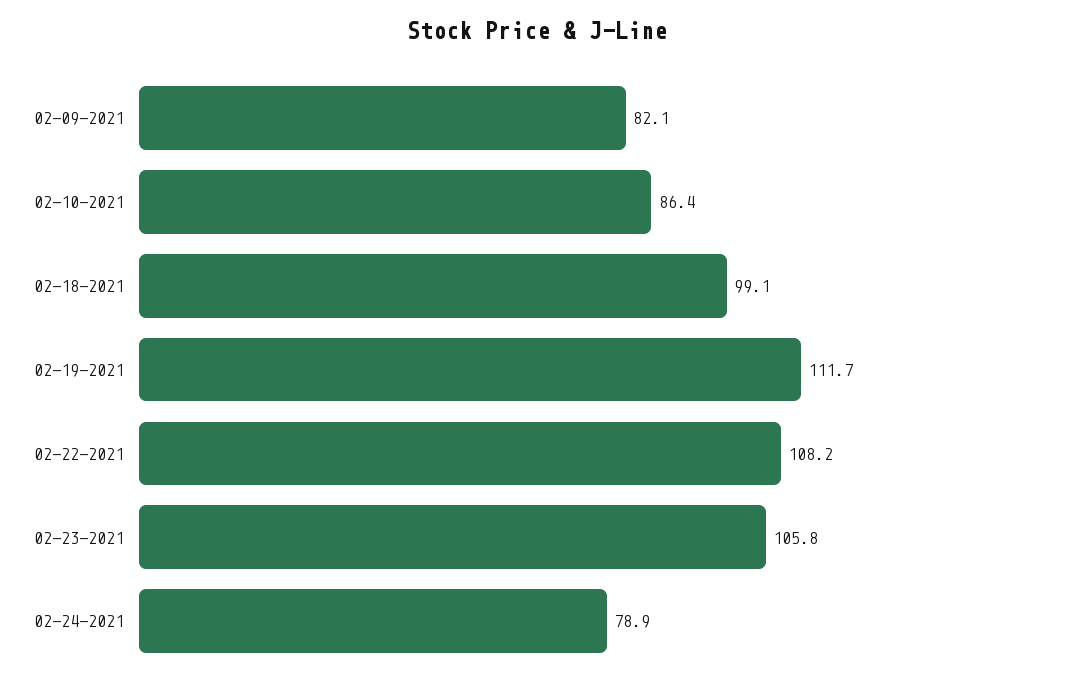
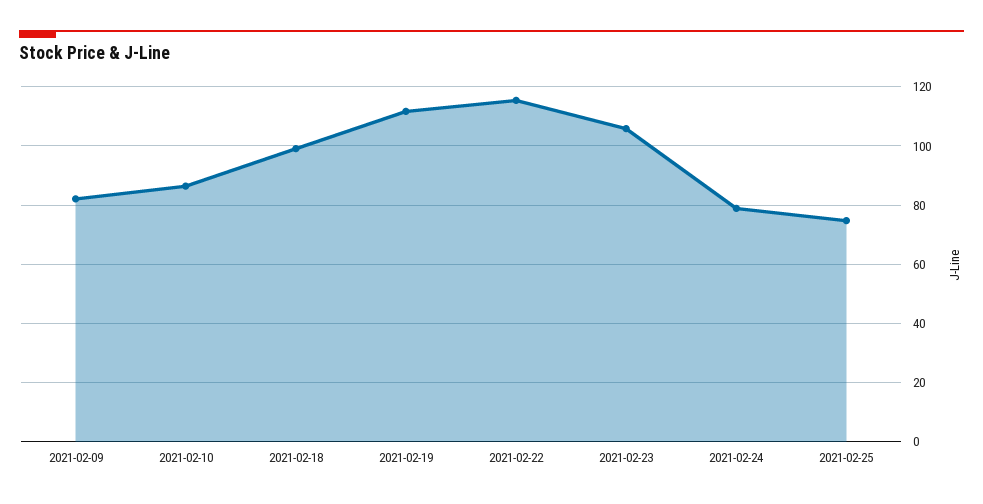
02-22-2021: 108.2 -> 115
2021-02-25: none -> 75

